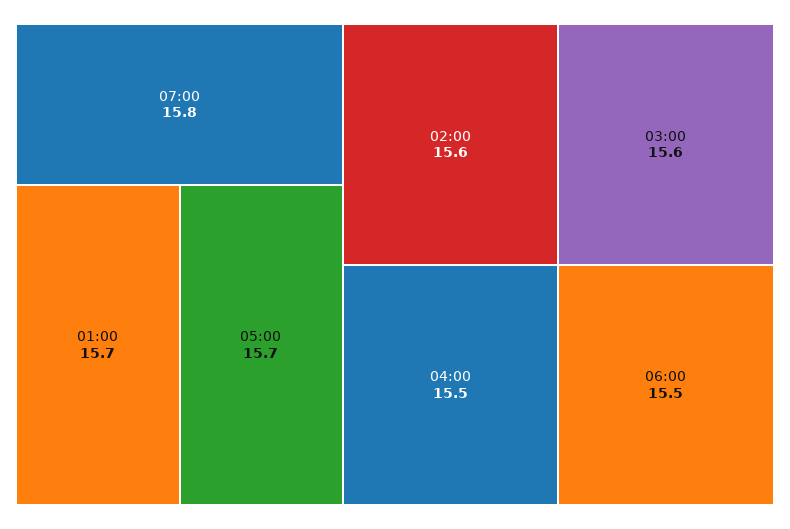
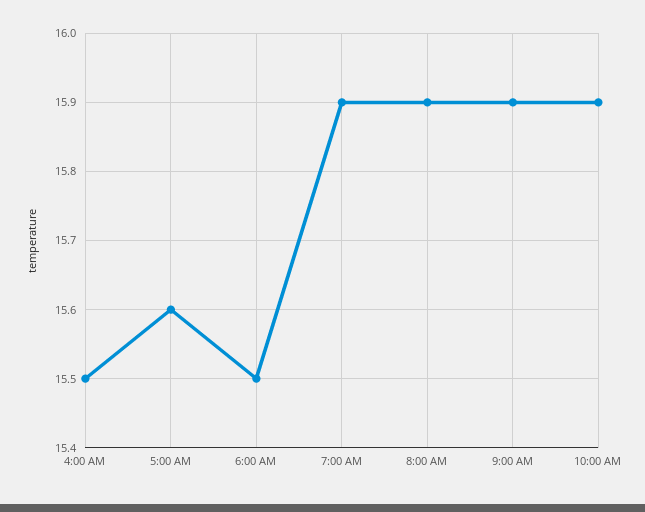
07:00: 15.8 -> 15.9
01:00: 15.7 -> none
05:00: 15.7 -> 15.6
02:00: 15.6 -> none
03:00: 15.6 -> none
8:00 AM: none -> 15.9
9:00 AM: none -> 15.9
10:00 AM: none -> 15.9

